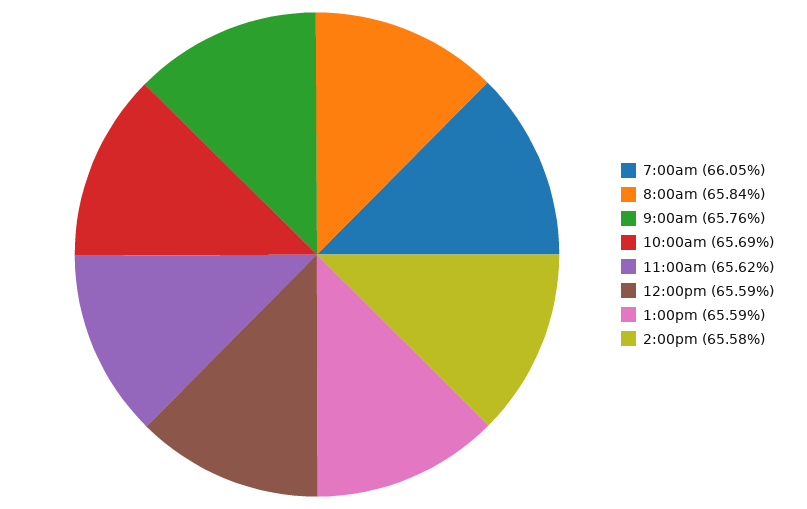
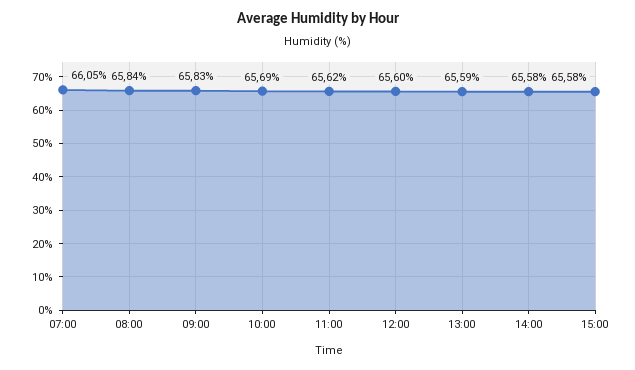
9:00am: 65.76 -> 65.83
12:00pm: 65.59 -> 65.6
15:00: none -> 65.58

